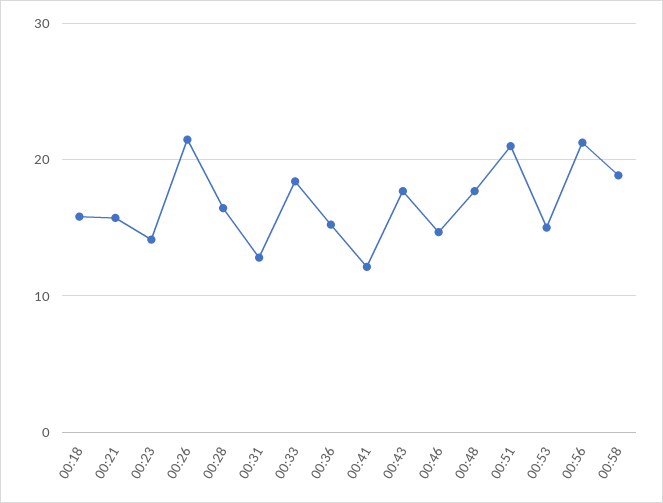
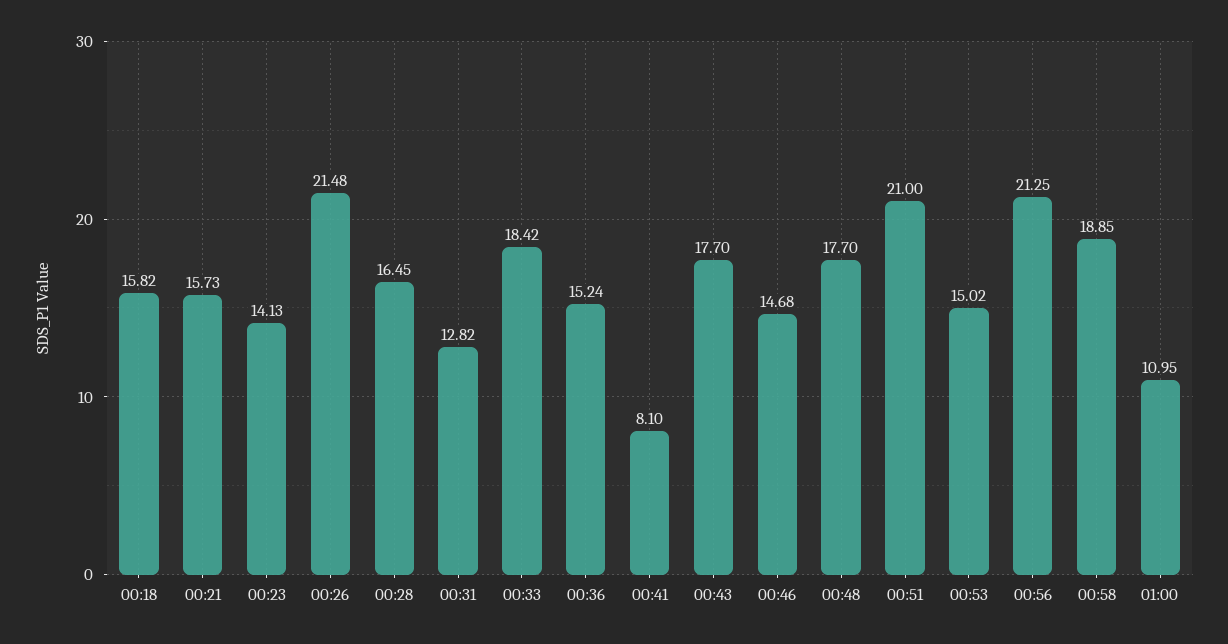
00:41: 12 -> 8.1
01:00: none -> 10.95

